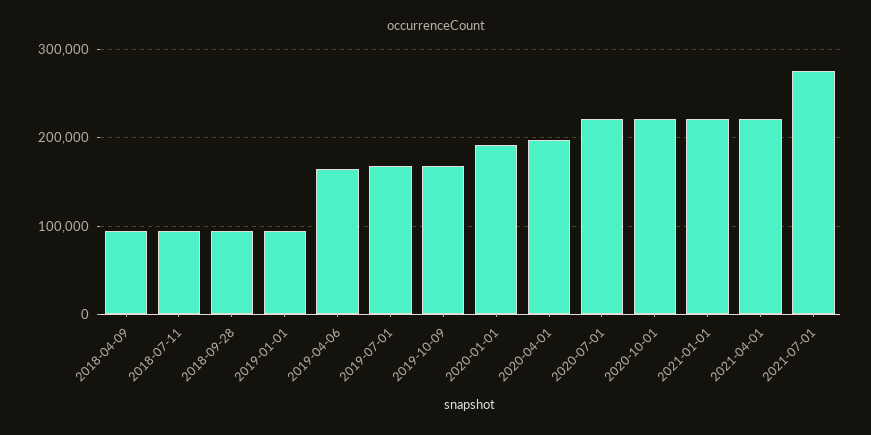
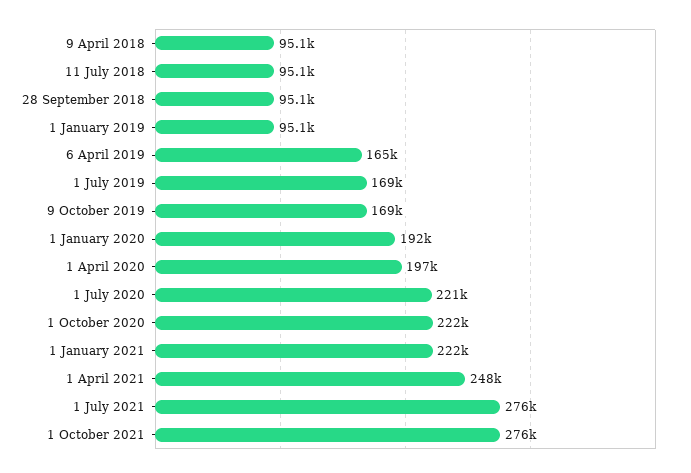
2021-04-01: 220000 -> 248000
1 October 2021: none -> 276000

